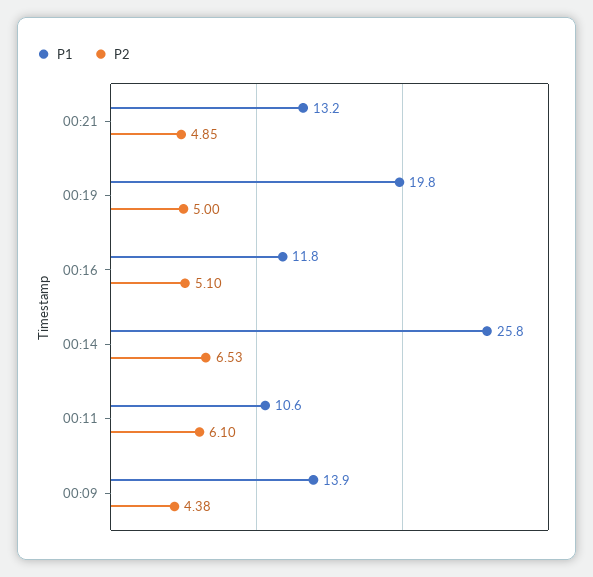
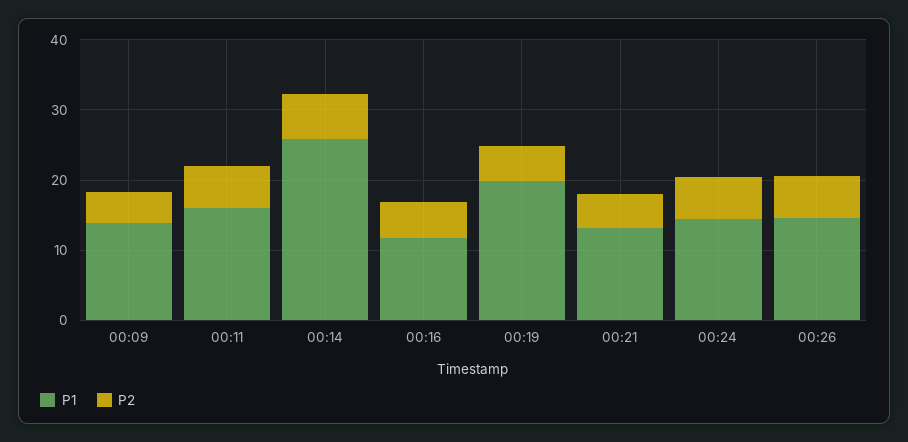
P1, 00:11: 10.6 -> 16
P1, 00:24: none -> 14
P2, 00:24: none -> 6
P1, 00:26: none -> 14
P2, 00:26: none -> 6

